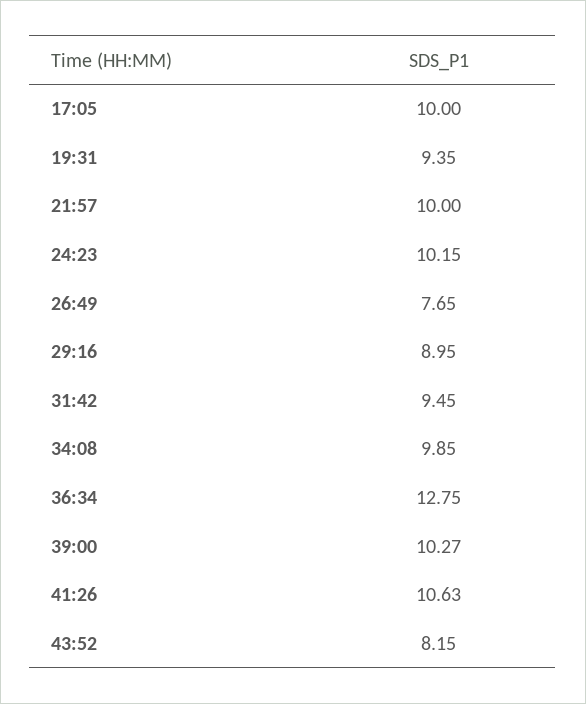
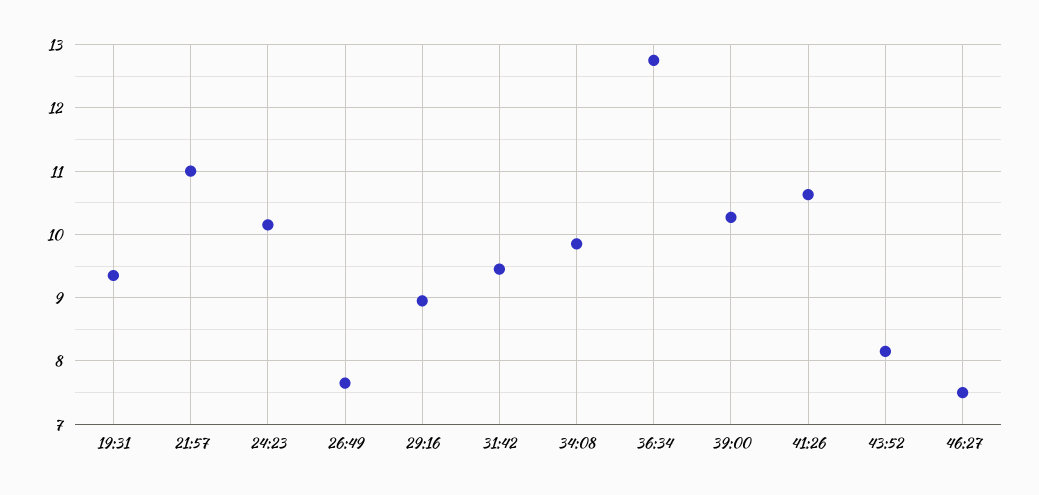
17:05: 10 -> none
21:57: 10 -> 11
46:27: none -> 7.5

